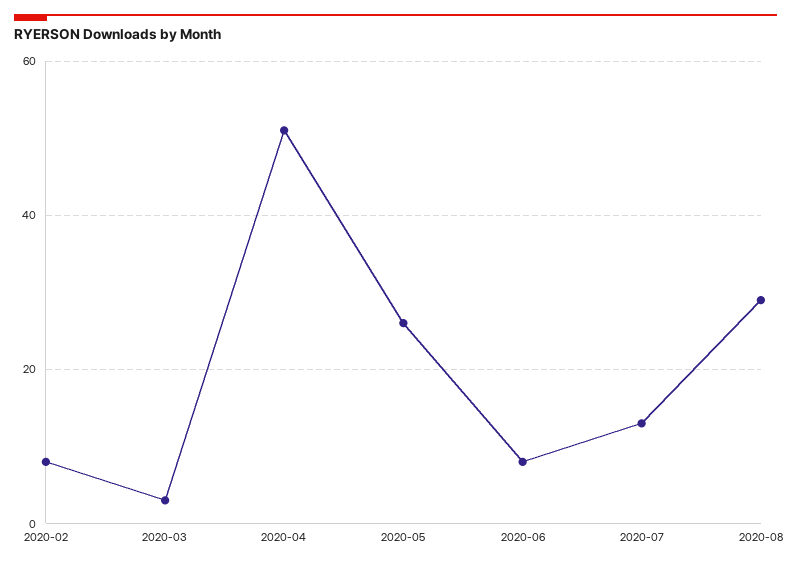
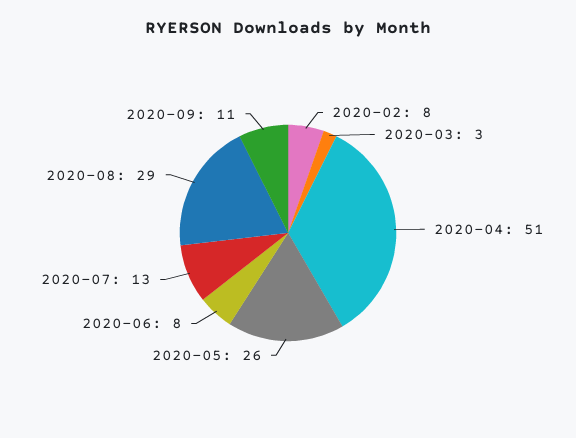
2020-09: none -> 11

